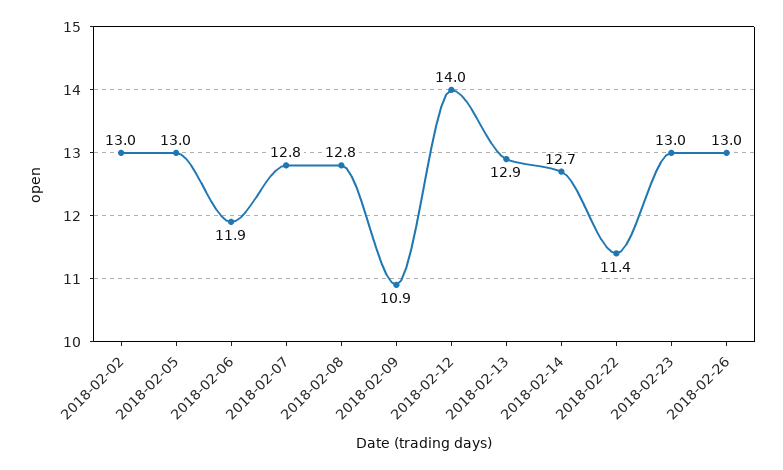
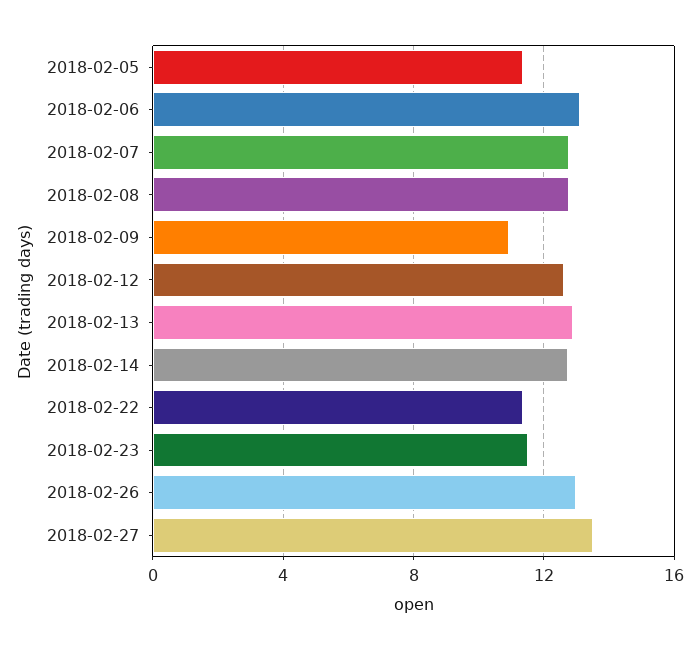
2018-02-02: 13 -> none
2018-02-05: 13 -> 11.5
2018-02-06: 11.9 -> 13
2018-02-12: 14 -> 12.5
2018-02-23: 13 -> 11.5
2018-02-27: none -> 13.5

